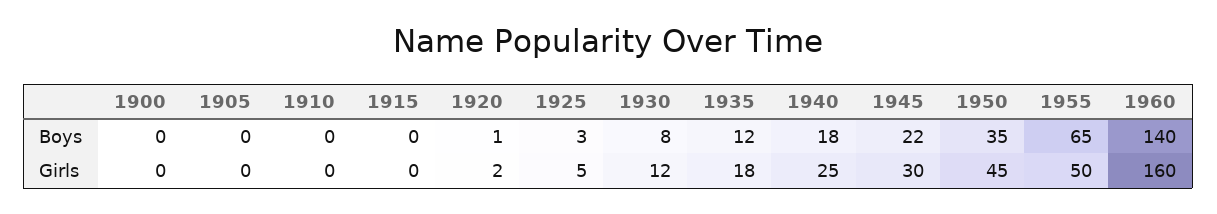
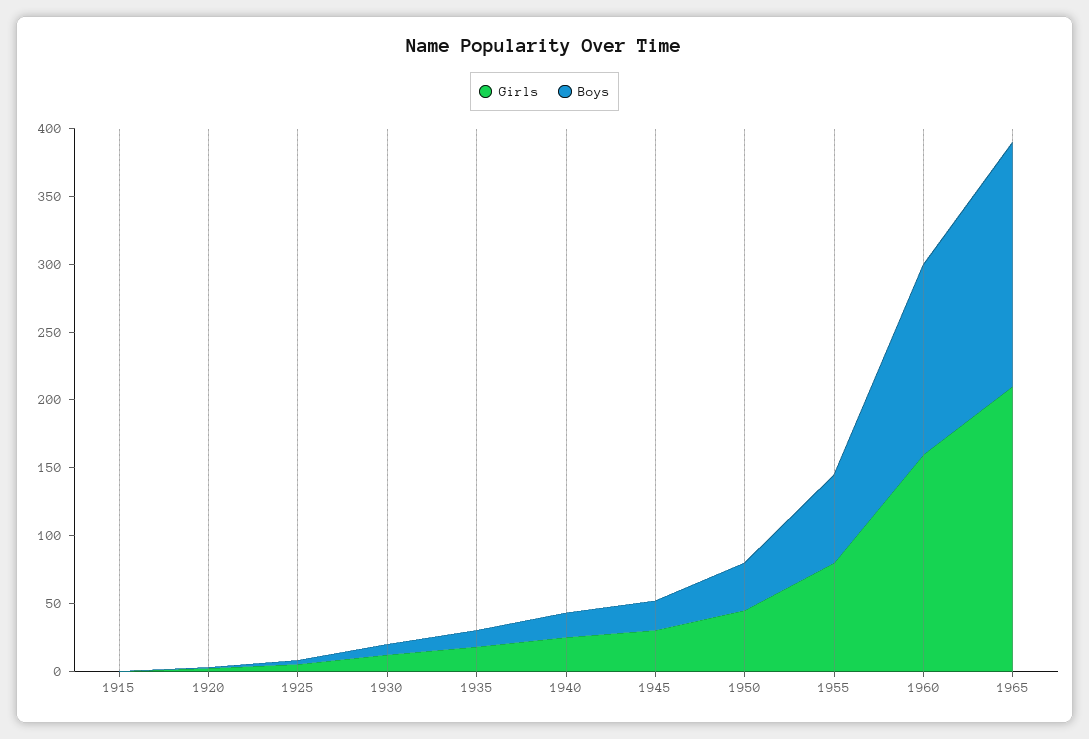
Boys, 1900: 0 -> none
Boys, 1905: 0 -> none
Boys, 1910: 0 -> none
Girls, 1900: 0 -> none
Girls, 1905: 0 -> none
Girls, 1910: 0 -> none
Girls, 1955: 50 -> 80
Girls, 1965: none -> 210
Boys, 1965: none -> 180

